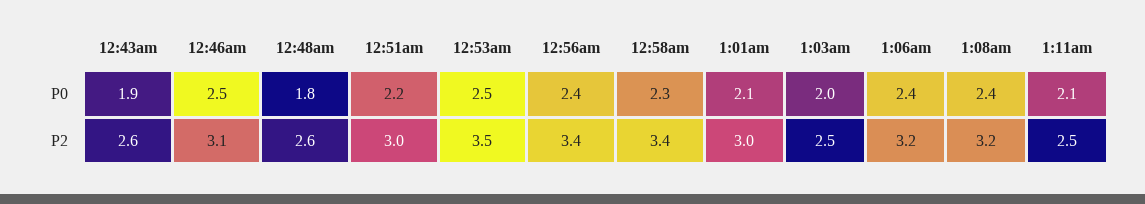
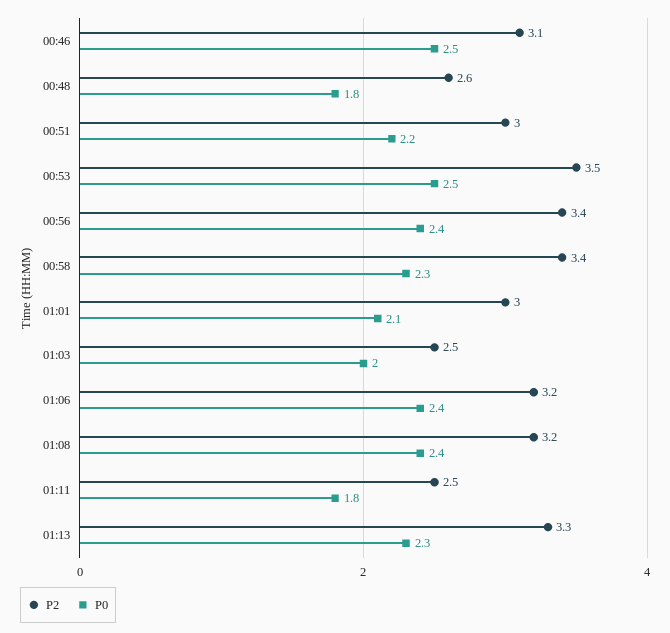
P0, 12:43am: 1.9 -> none
P0, 1:11am: 2.1 -> 1.8
P2, 12:43am: 2.6 -> none
P2, 01:13: none -> 3.3
P0, 01:13: none -> 2.3

